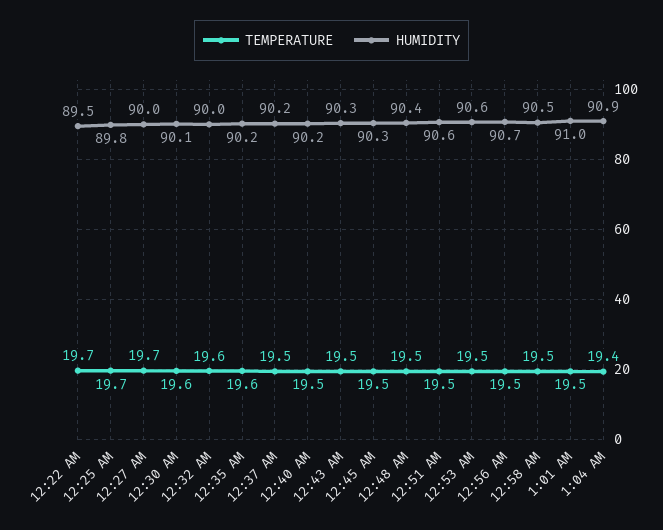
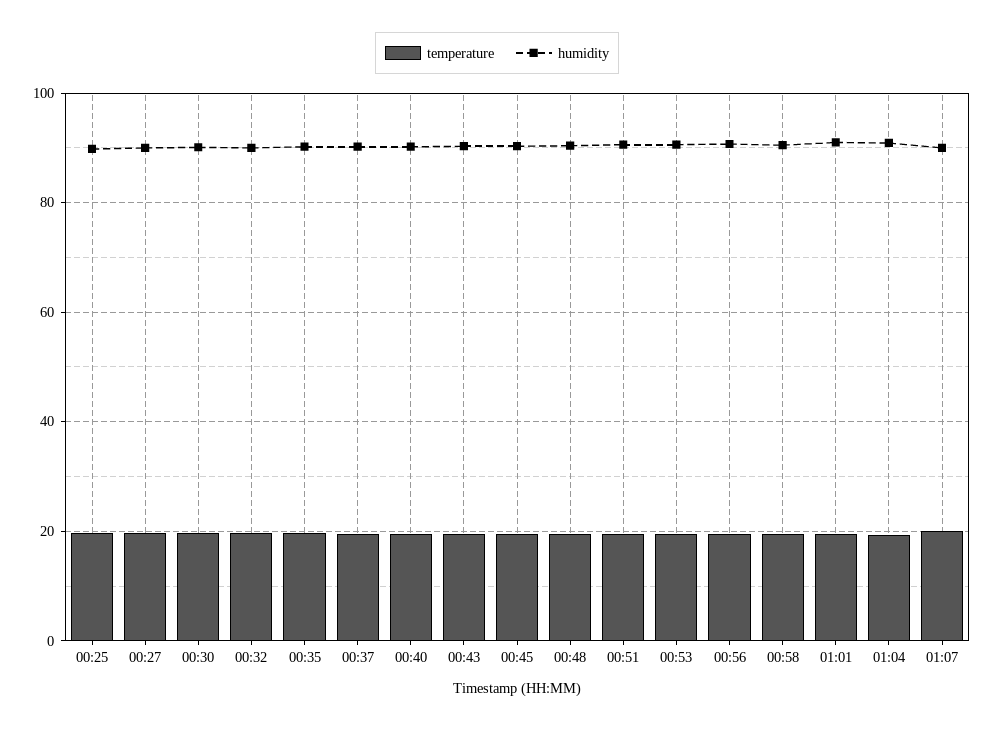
TEMPERATURE, 12:22 AM: 19.7 -> none
HUMIDITY, 12:22 AM: 89.5 -> none
TEMPERATURE, 01:07: none -> 20
HUMIDITY, 01:07: none -> 90

